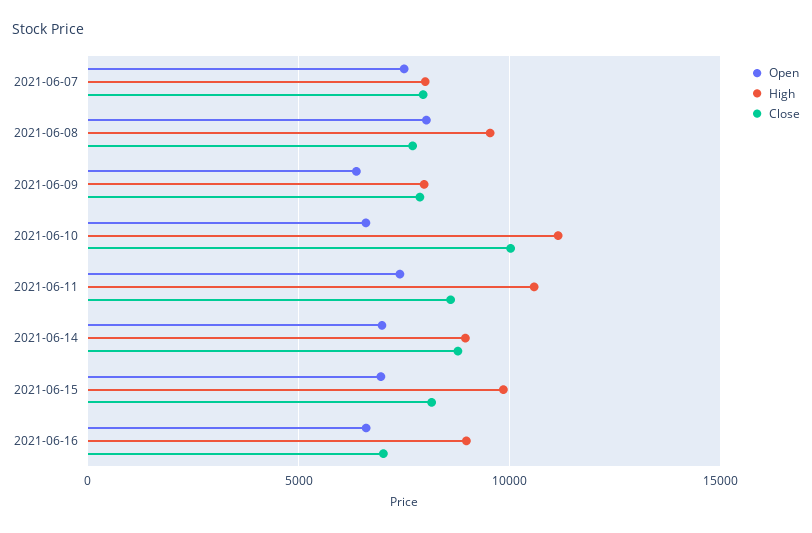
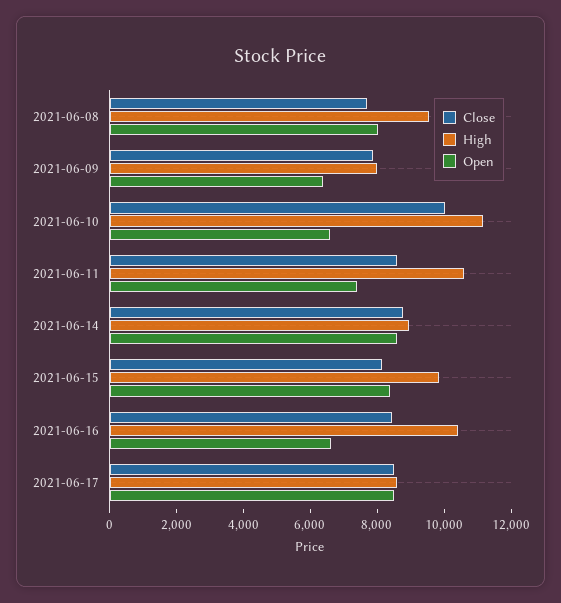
Open, 2021-06-07: 7500 -> none
High, 2021-06-07: 8000 -> none
Close, 2021-06-07: 8000 -> none
Open, 2021-06-14: 7000 -> 8500
Open, 2021-06-15: 7000 -> 8500
High, 2021-06-16: 9000 -> 10500
Close, 2021-06-16: 7000 -> 8500
Close, 2021-06-17: none -> 8500
High, 2021-06-17: none -> 8500
Open, 2021-06-17: none -> 8500

